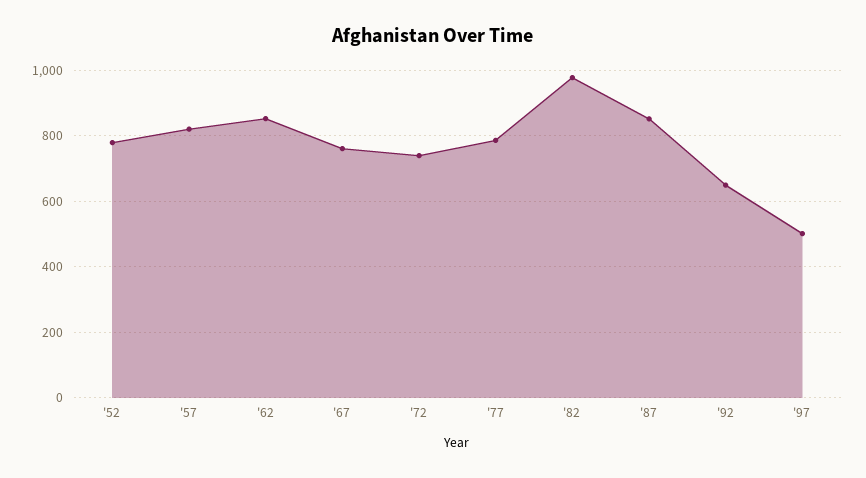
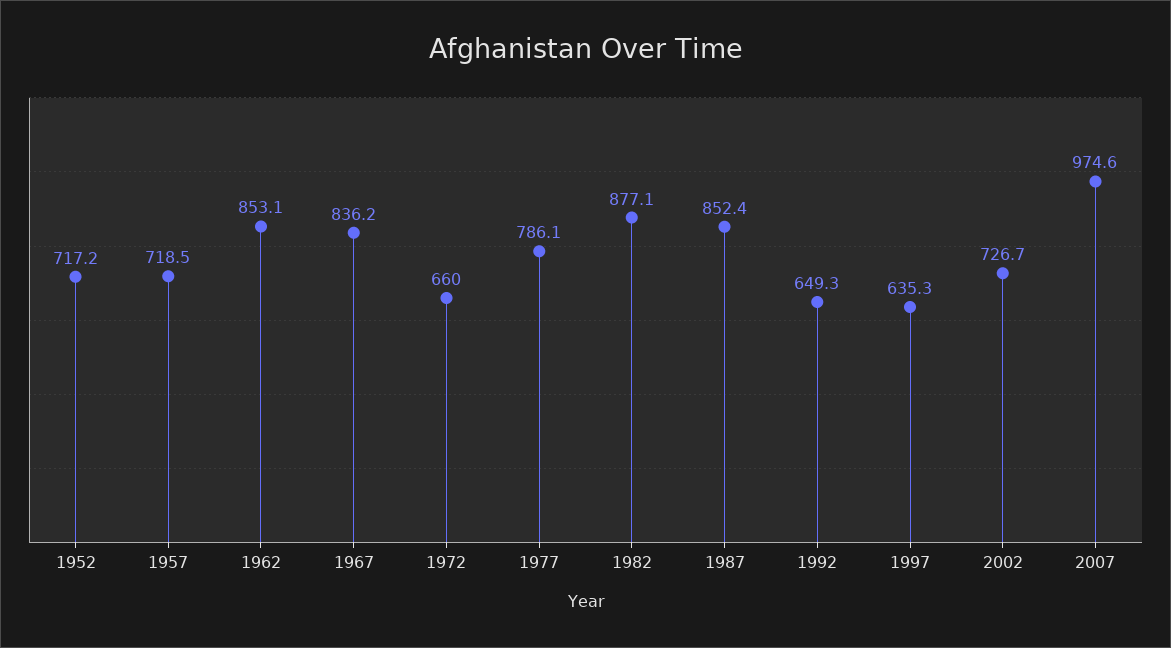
'52: 780 -> 717.2
'57: 820 -> 718.5
'67: 760 -> 836.2
'72: 740 -> 660
'82: 980 -> 877.1
'97: 500 -> 635.3
2002: none -> 726.7
2007: none -> 974.6

